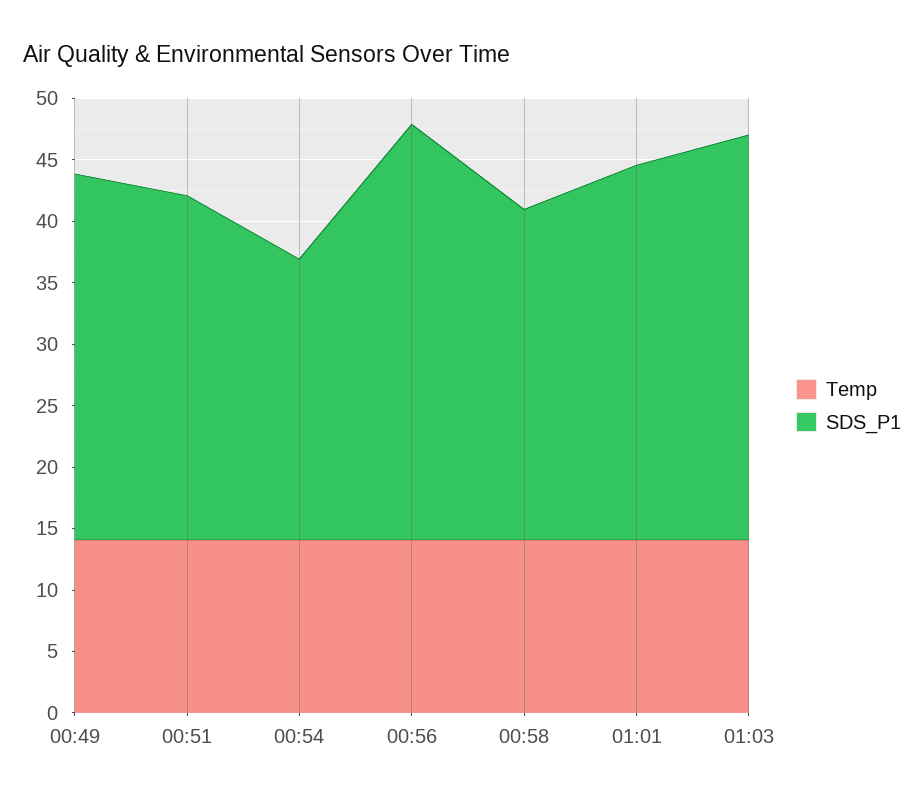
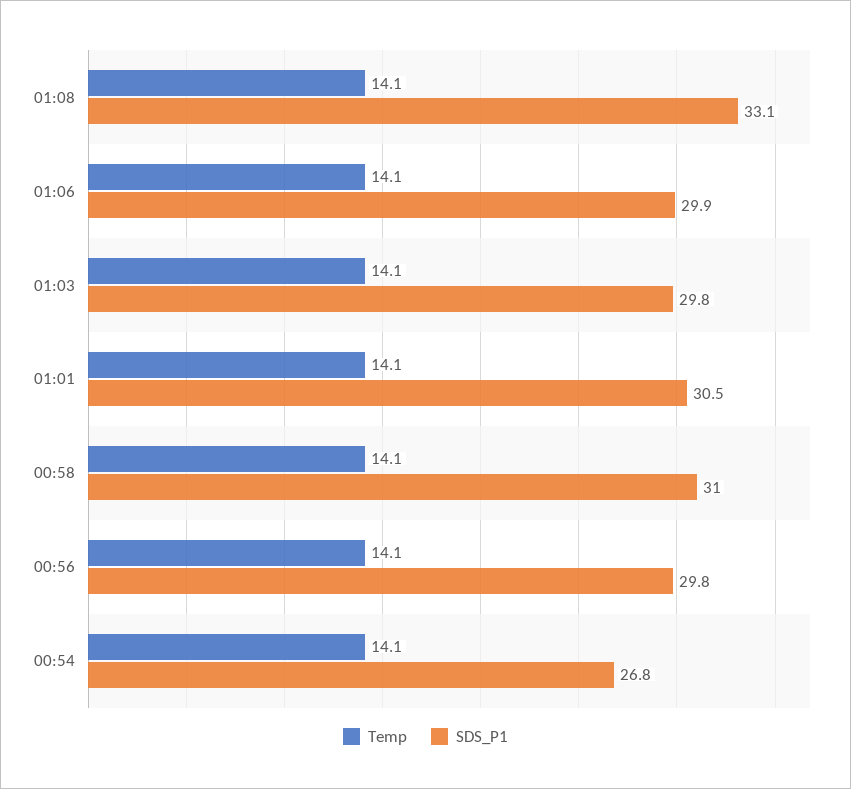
Temp, 00:49: 14 -> none
SDS_P1, 00:49: 30 -> none
Temp, 00:51: 14 -> none
SDS_P1, 00:51: 28 -> none
SDS_P1, 00:54: 23 -> 26.8
SDS_P1, 00:56: 34 -> 29.8
SDS_P1, 00:58: 27 -> 31
SDS_P1, 01:03: 33 -> 29.8
Temp, 01:08: none -> 14.1
SDS_P1, 01:08: none -> 33.1
Temp, 01:06: none -> 14.1
SDS_P1, 01:06: none -> 29.9

